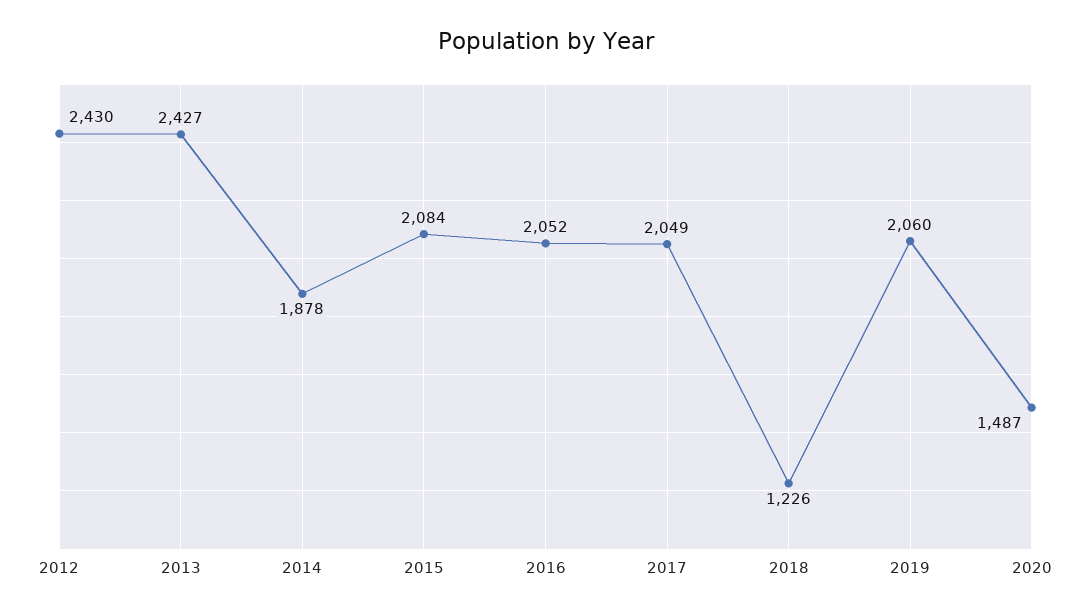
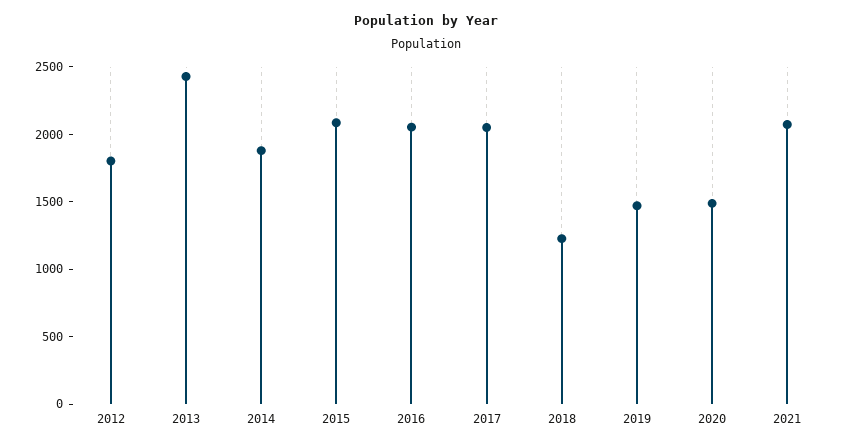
2012: 2430 -> 1800
2019: 2060 -> 1500
2021: none -> 2100

